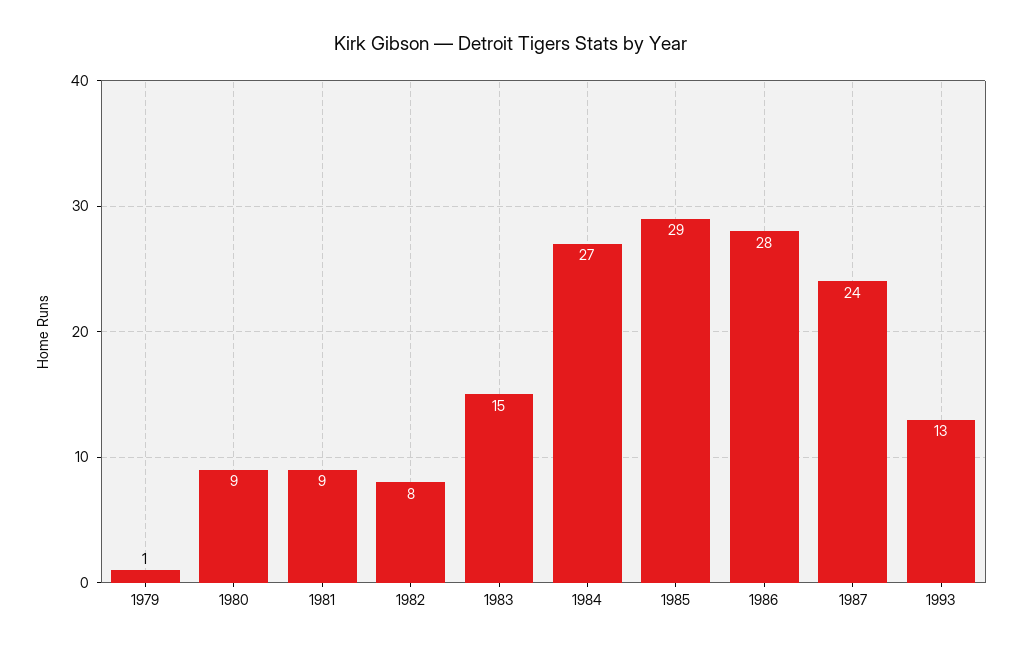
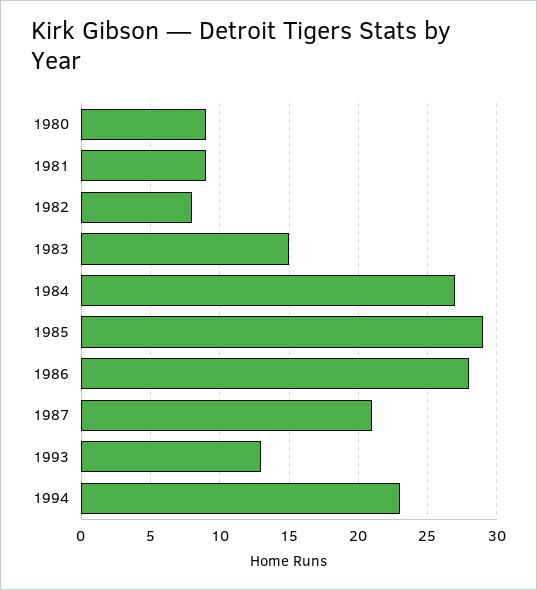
1979: 1 -> none
1987: 24 -> 21
1994: none -> 23

